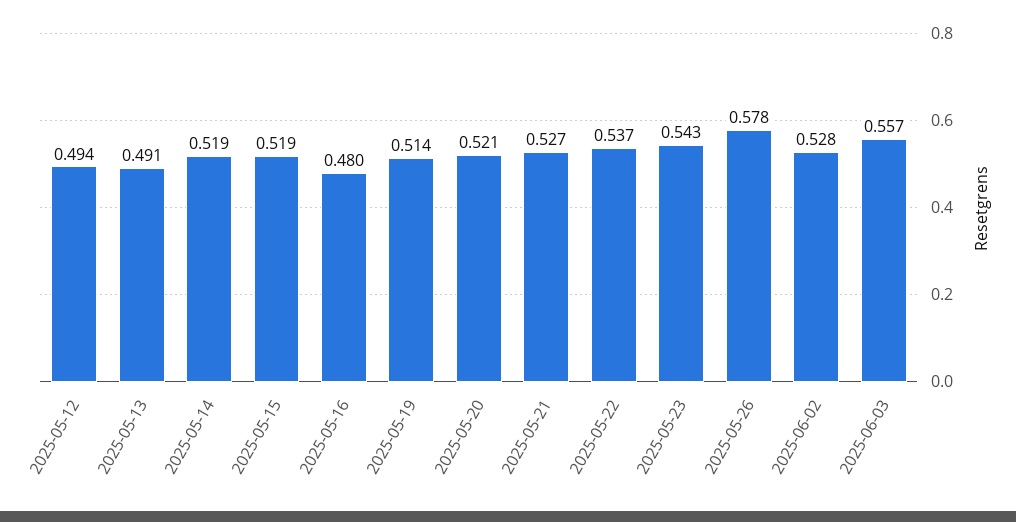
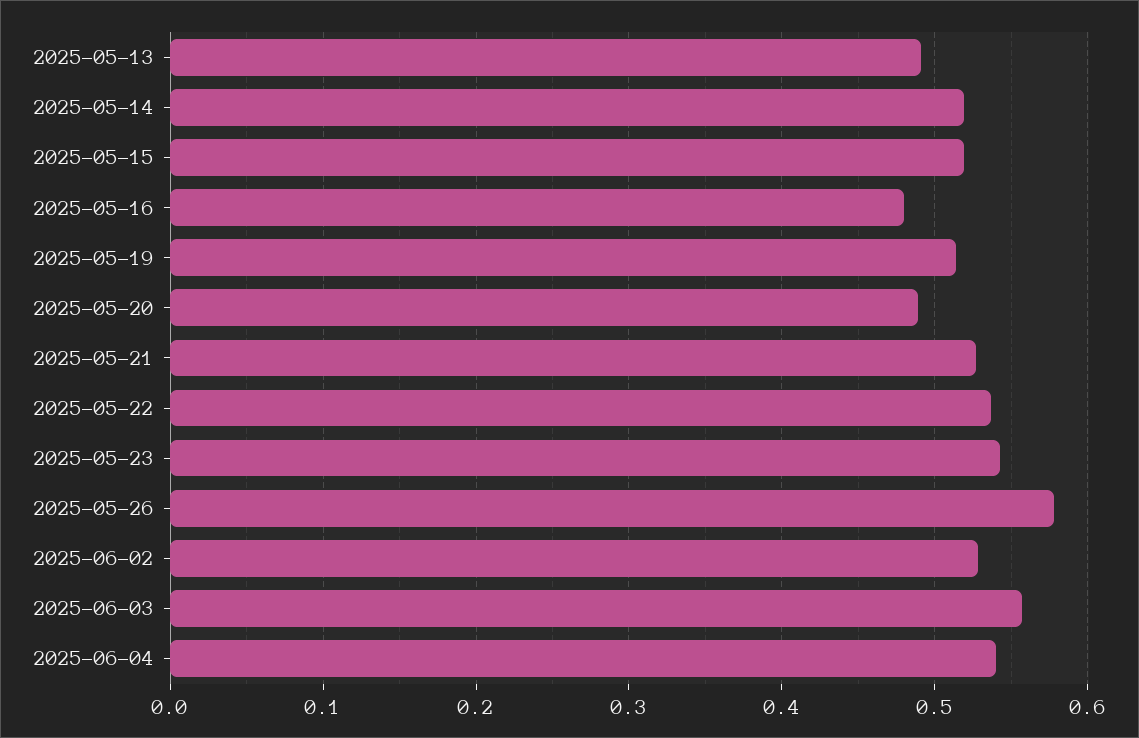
2025-05-12: 0.494 -> none
2025-05-20: 0.521 -> 0.49
2025-06-04: none -> 0.54

